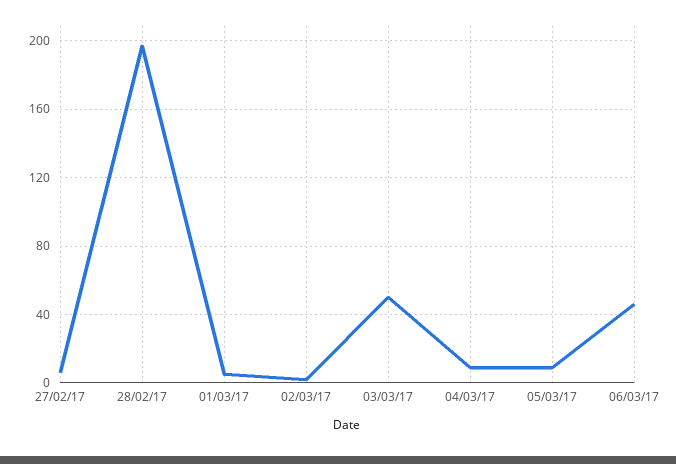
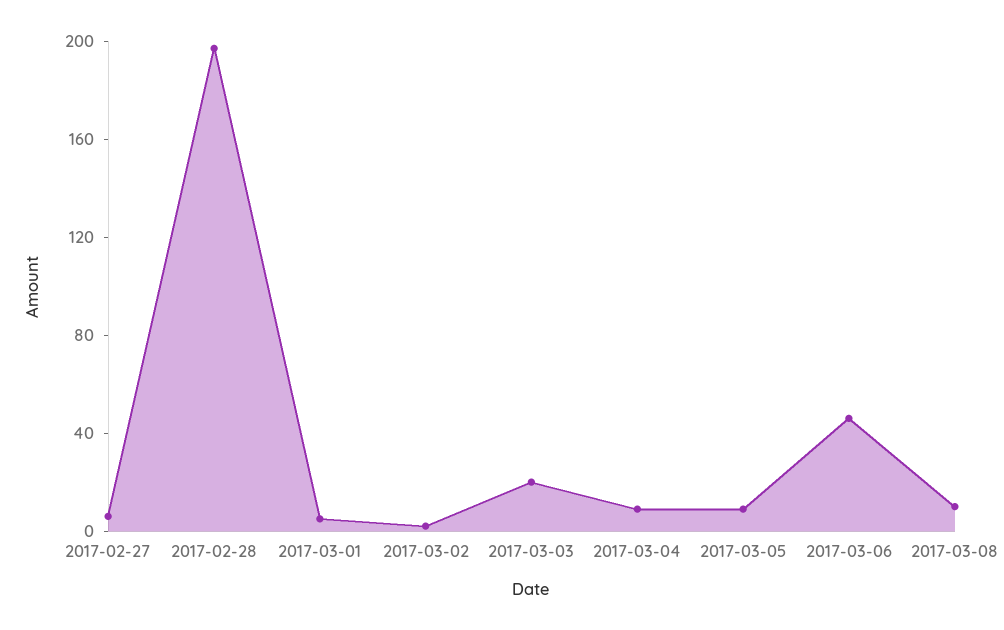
03/03/17: 50 -> 20
2017-03-08: none -> 10

